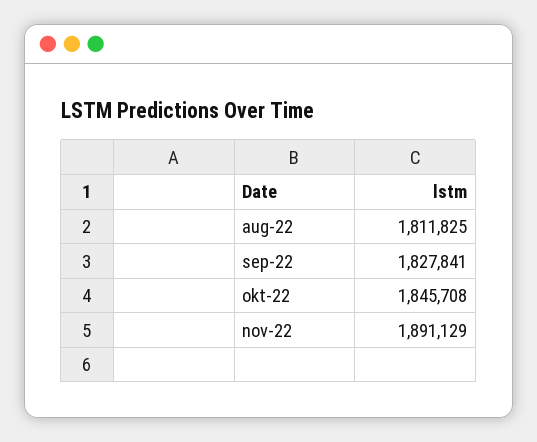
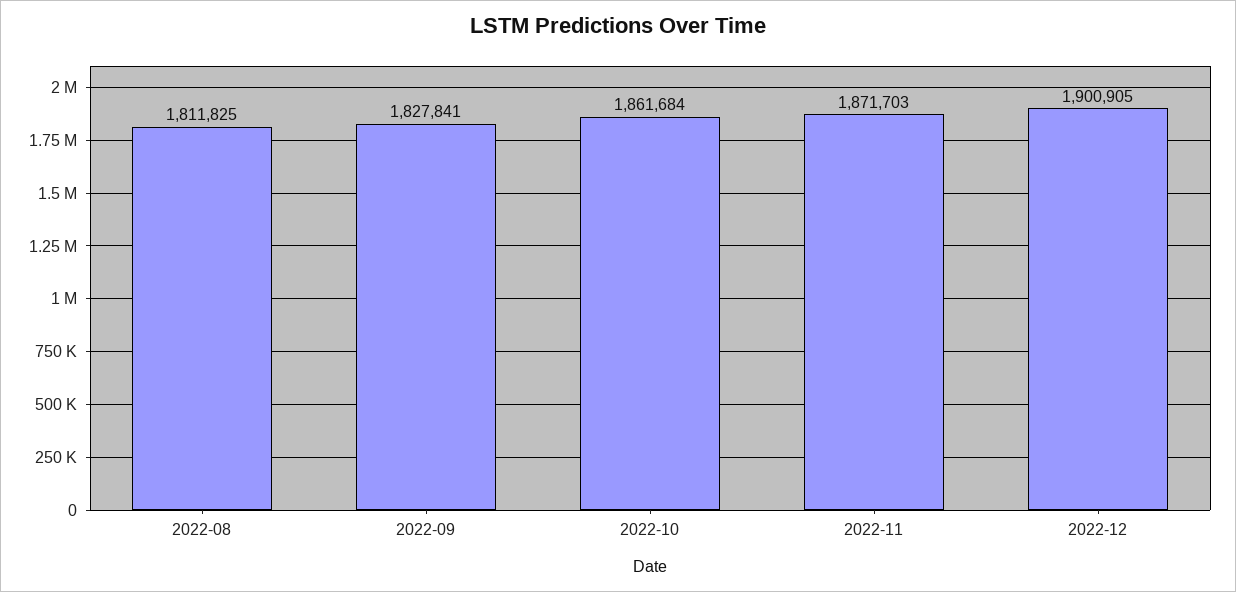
okt-22: 1845708 -> 1861684
nov-22: 1891129 -> 1871703
2022-12: none -> 1900905

